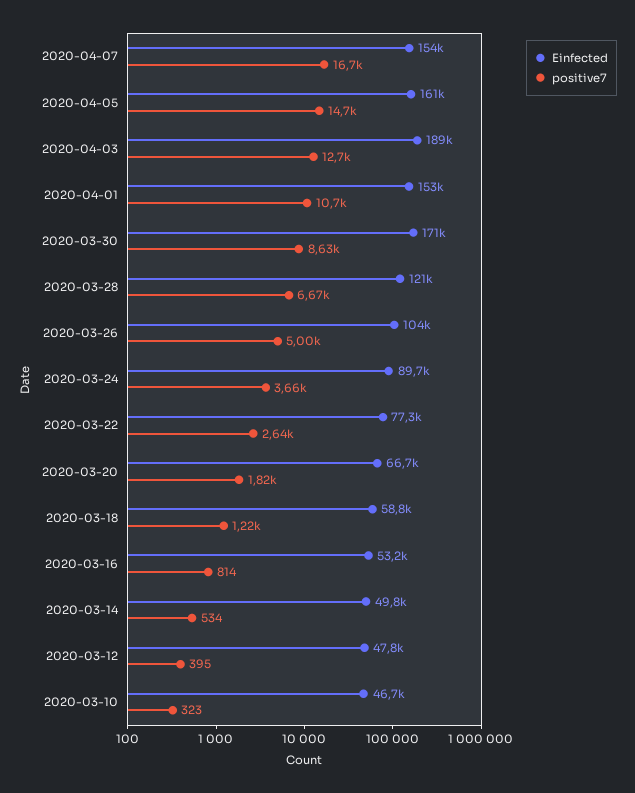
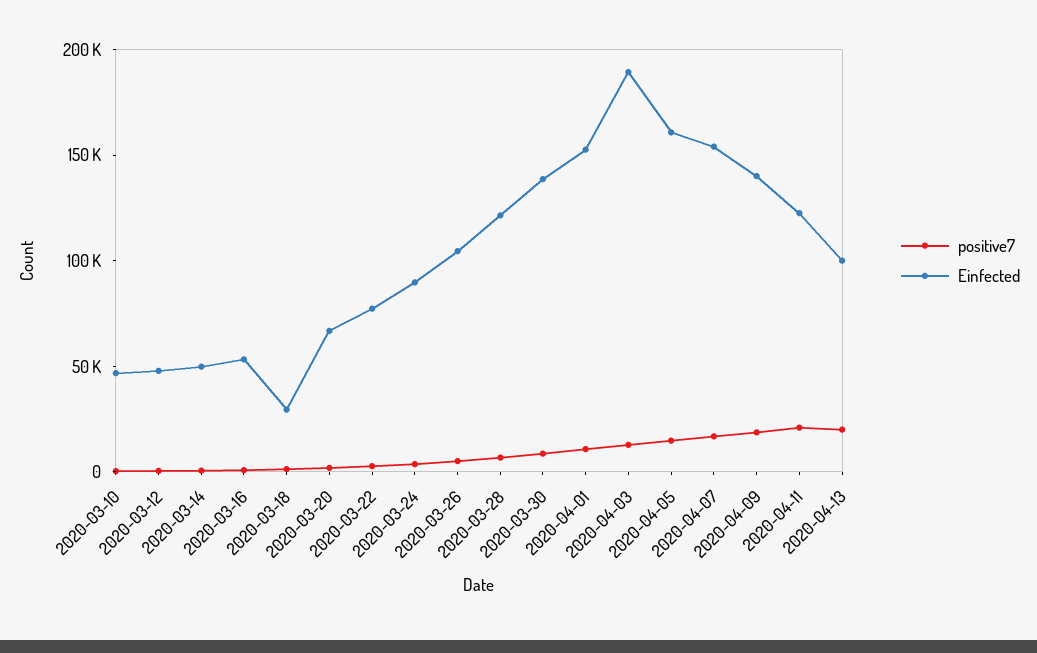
Einfected, 2020-03-30: 171000 -> 140000
Einfected, 2020-03-18: 58800 -> 30000
positive7, 2020-04-09: none -> 20000
Einfected, 2020-04-09: none -> 140000
positive7, 2020-04-11: none -> 20000
Einfected, 2020-04-11: none -> 120000
positive7, 2020-04-13: none -> 20000
Einfected, 2020-04-13: none -> 100000

